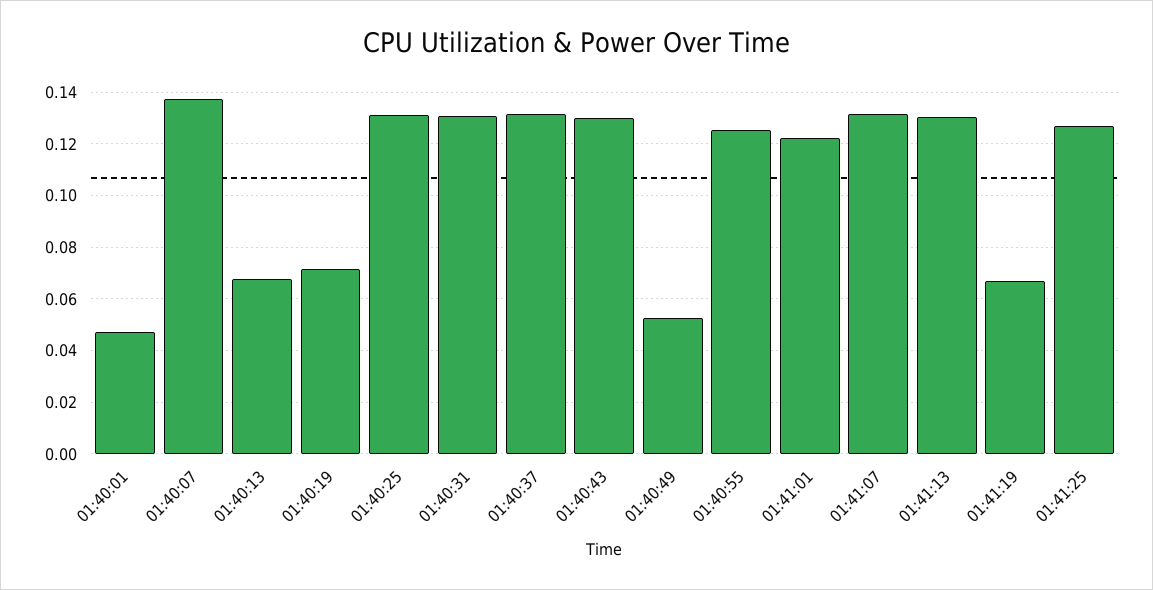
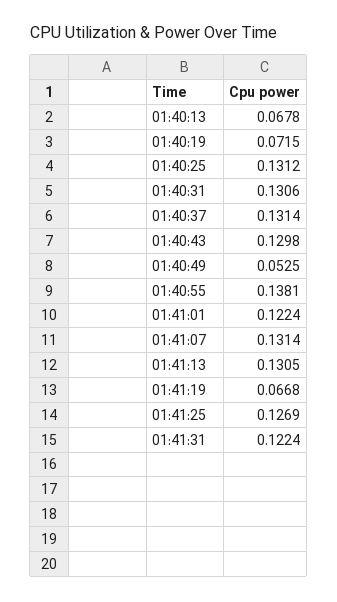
01:40:01: 0.0475 -> none
01:40:07: 0.1375 -> none
01:40:55: 0.125 -> 0.1381
01:41:31: none -> 0.1224

